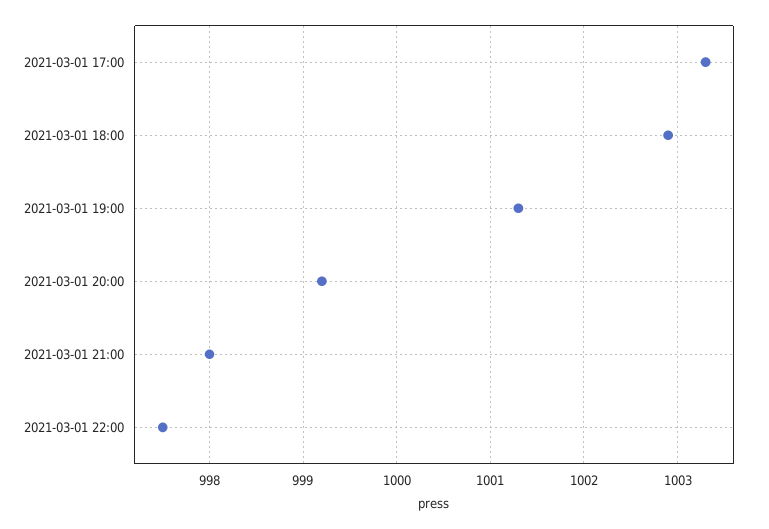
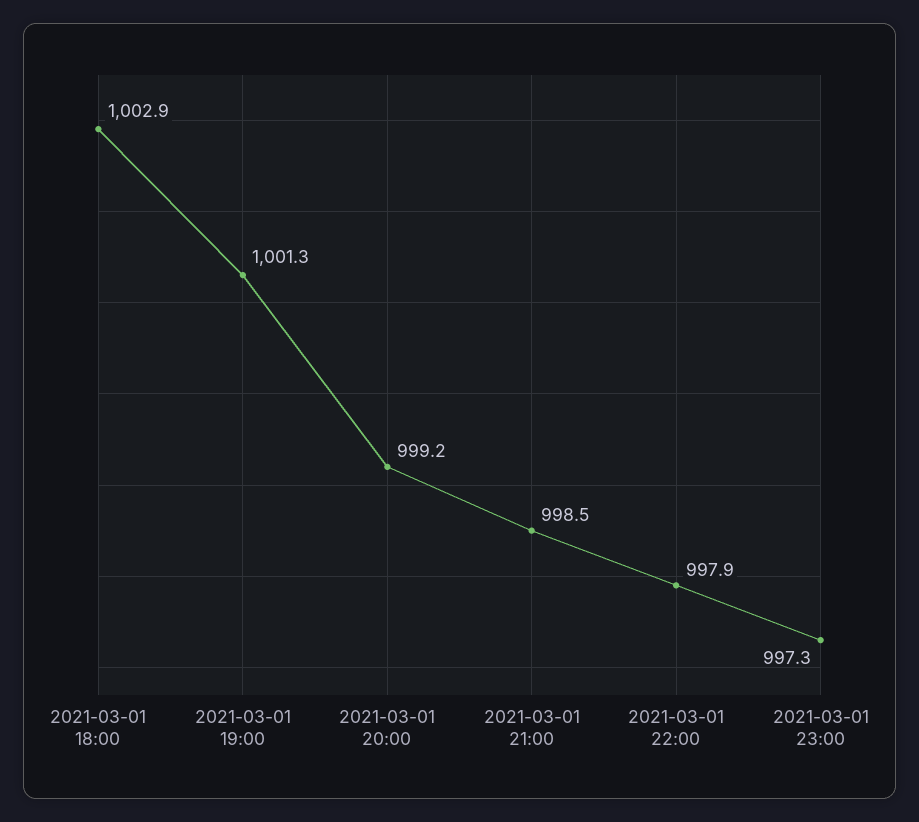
2021-03-01 17:00: 1003.3 -> none
2021-03-01 21:00: 998 -> 998.5
2021-03-01 22:00: 997.5 -> 997.9
2021-03-01 23:00: none -> 997.3

